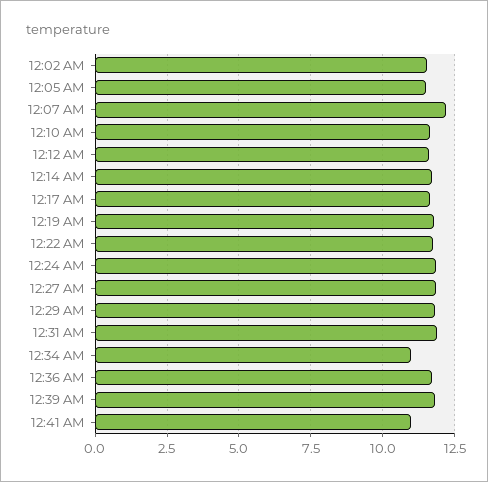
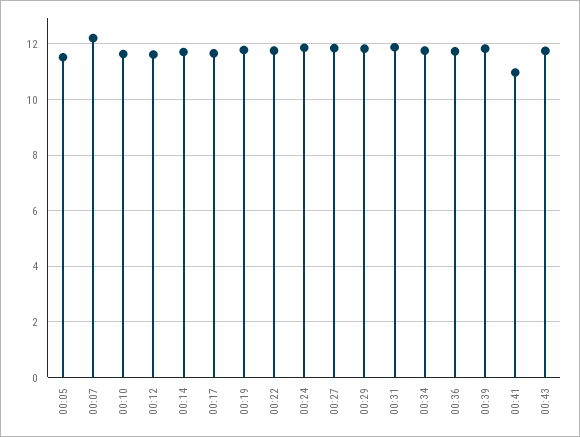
12:02 AM: 11.5 -> none
12:34 AM: 11 -> 11.75
00:43: none -> 11.75

